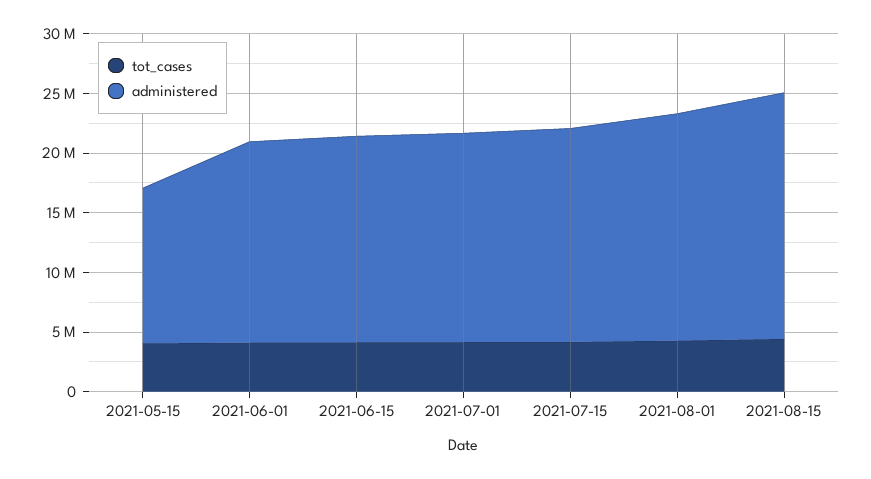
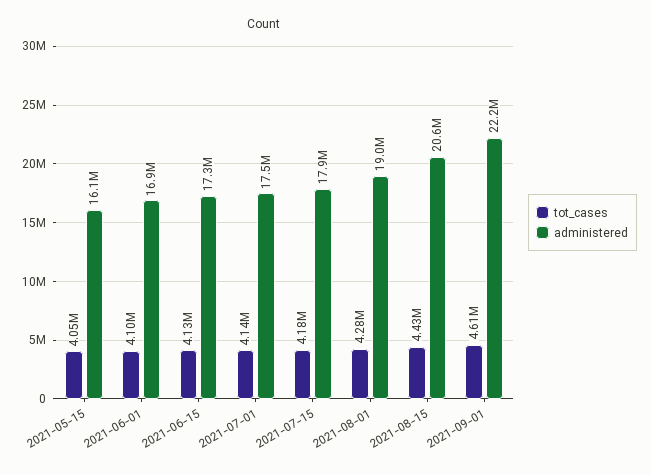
administered, 2021-05-15: 13000000 -> 16100000
tot_cases, 2021-09-01: none -> 4610000
administered, 2021-09-01: none -> 22200000

